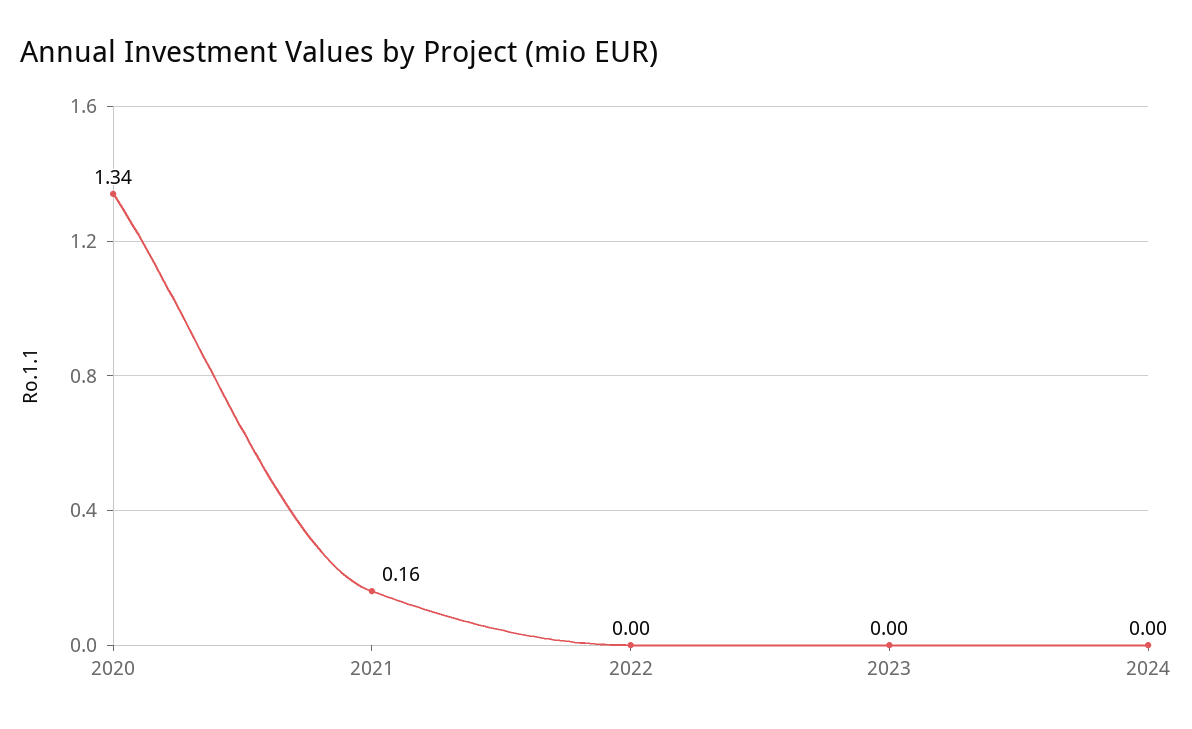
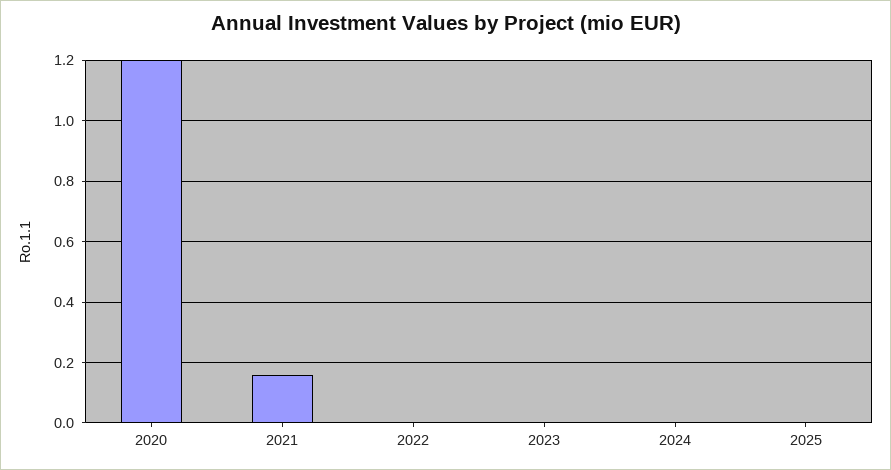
2020: 1.34 -> 1.2
2025: none -> 0

